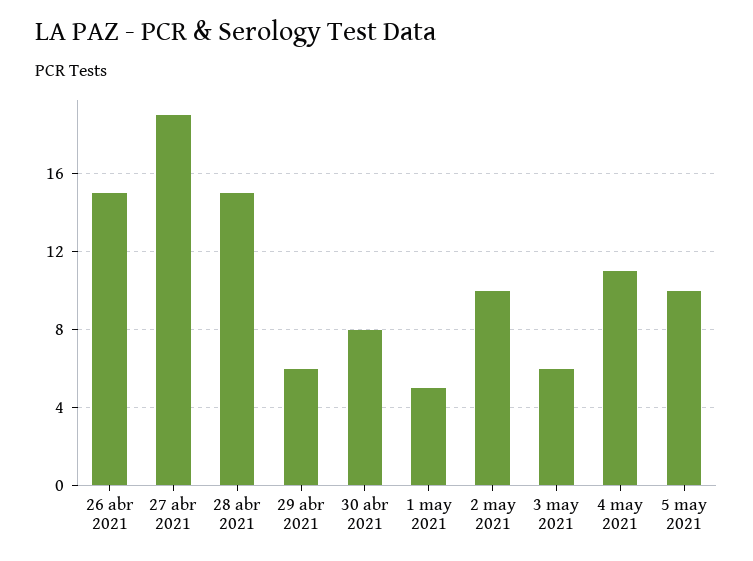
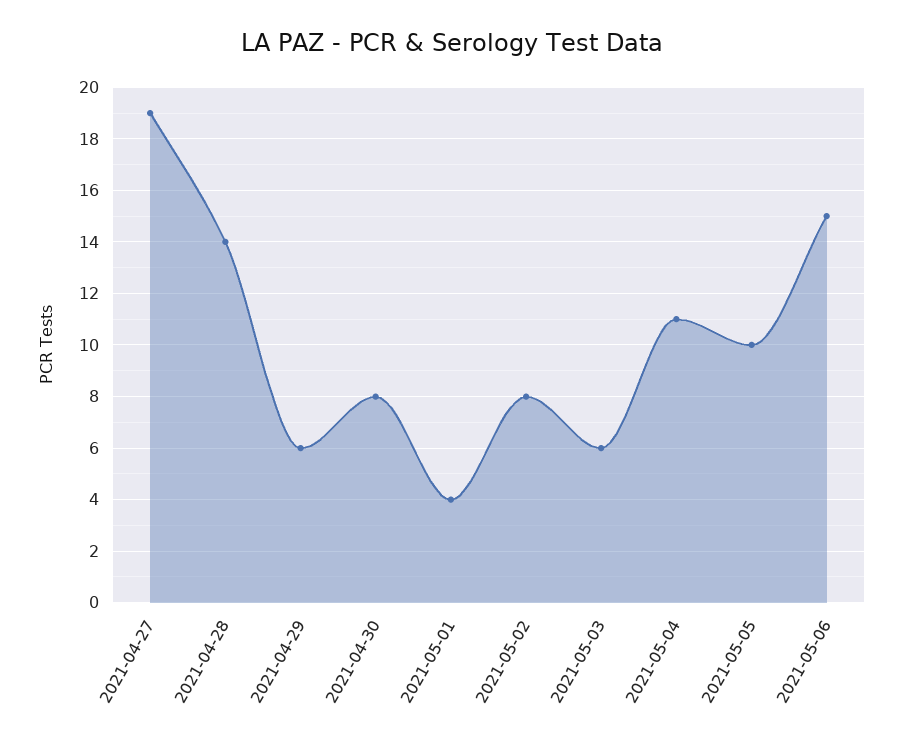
26 abr 2021: 15 -> none
28 abr 2021: 15 -> 14
1 may 2021: 5 -> 4
2 may 2021: 10 -> 8
2021-05-06: none -> 15

